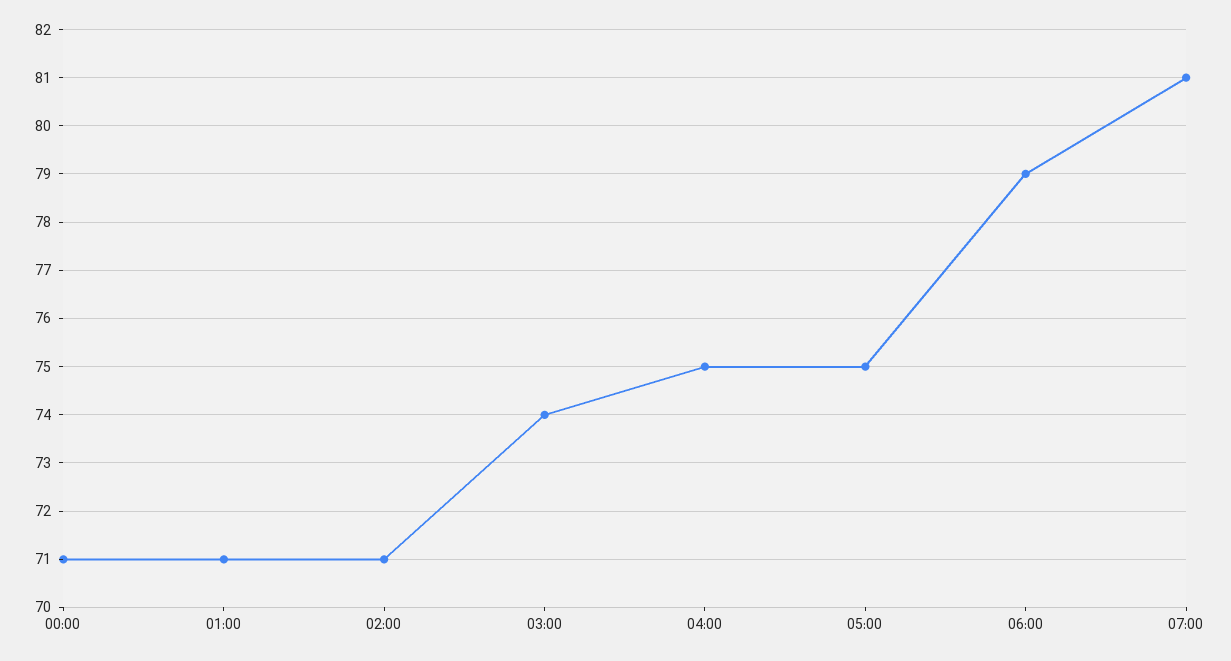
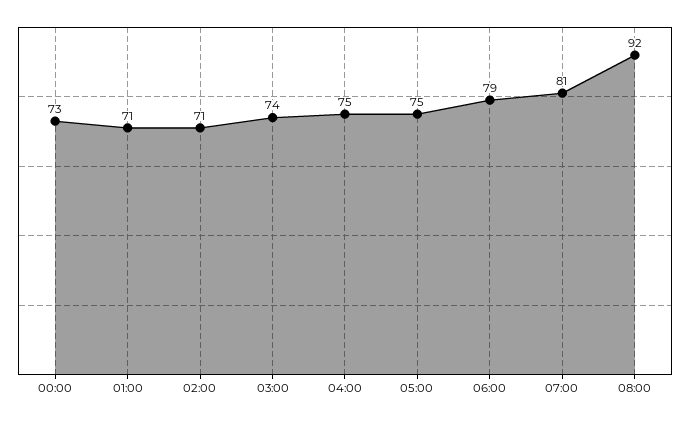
00:00: 71 -> 73
08:00: none -> 92

